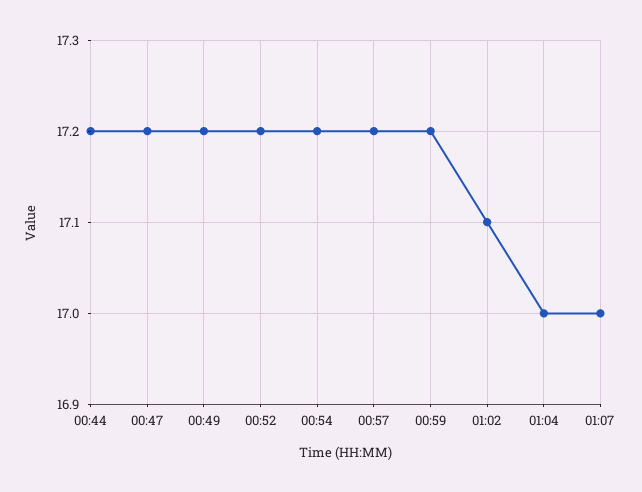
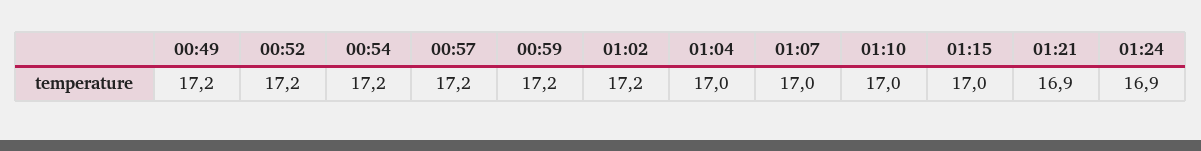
00:44: 17.2 -> none
00:47: 17.2 -> none
01:02: 17.1 -> 17.2
01:10: none -> 17
01:15: none -> 17
01:21: none -> 16.9
01:24: none -> 16.9

